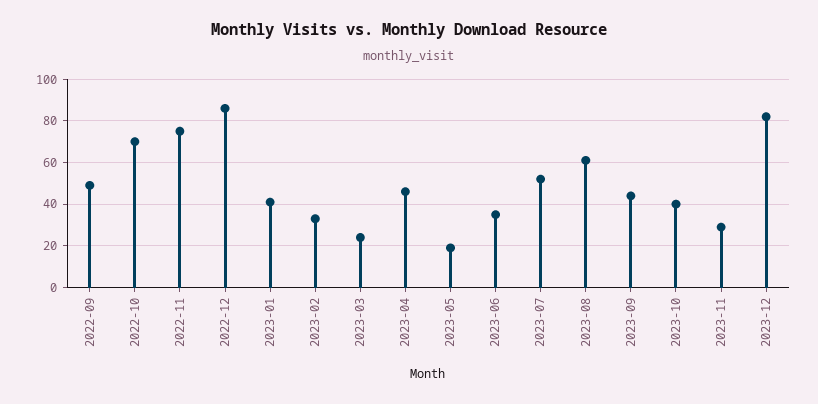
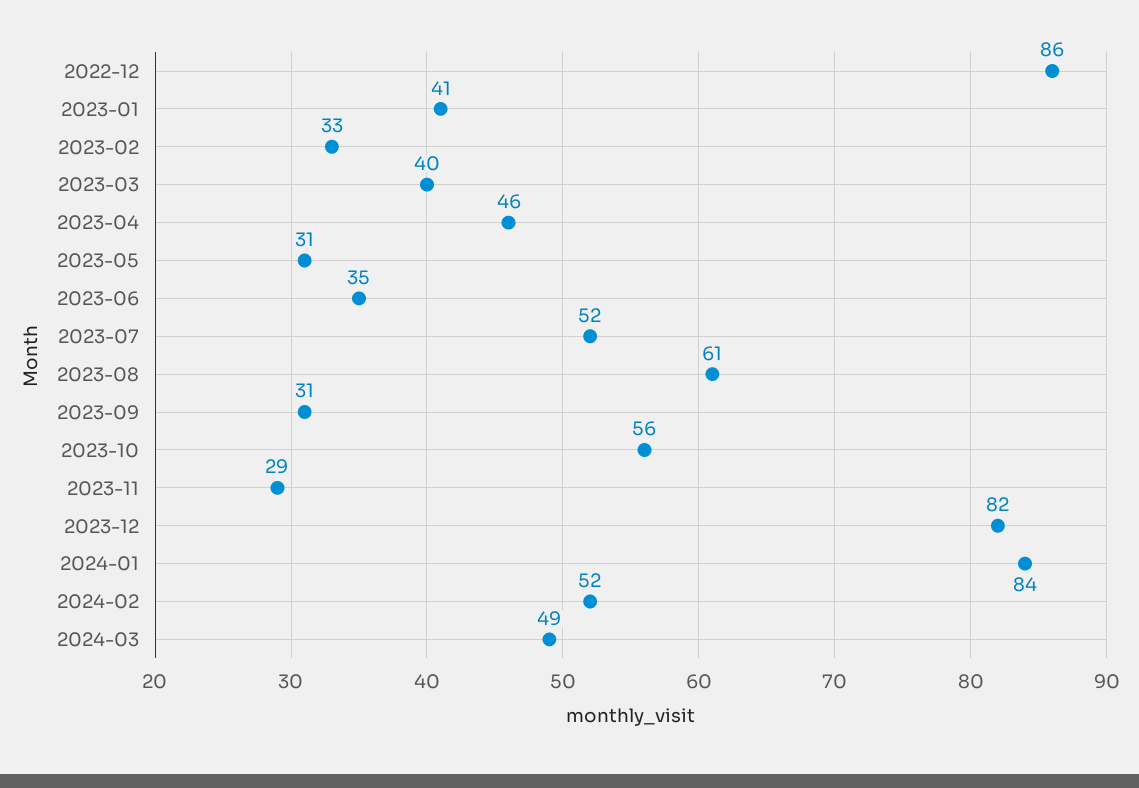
2022-09: 50 -> none
2022-10: 70 -> none
2022-11: 75 -> none
2023-03: 25 -> 40
2023-05: 20 -> 31
2023-09: 45 -> 31
2023-10: 40 -> 56
2024-01: none -> 84
2024-02: none -> 52
2024-03: none -> 49

